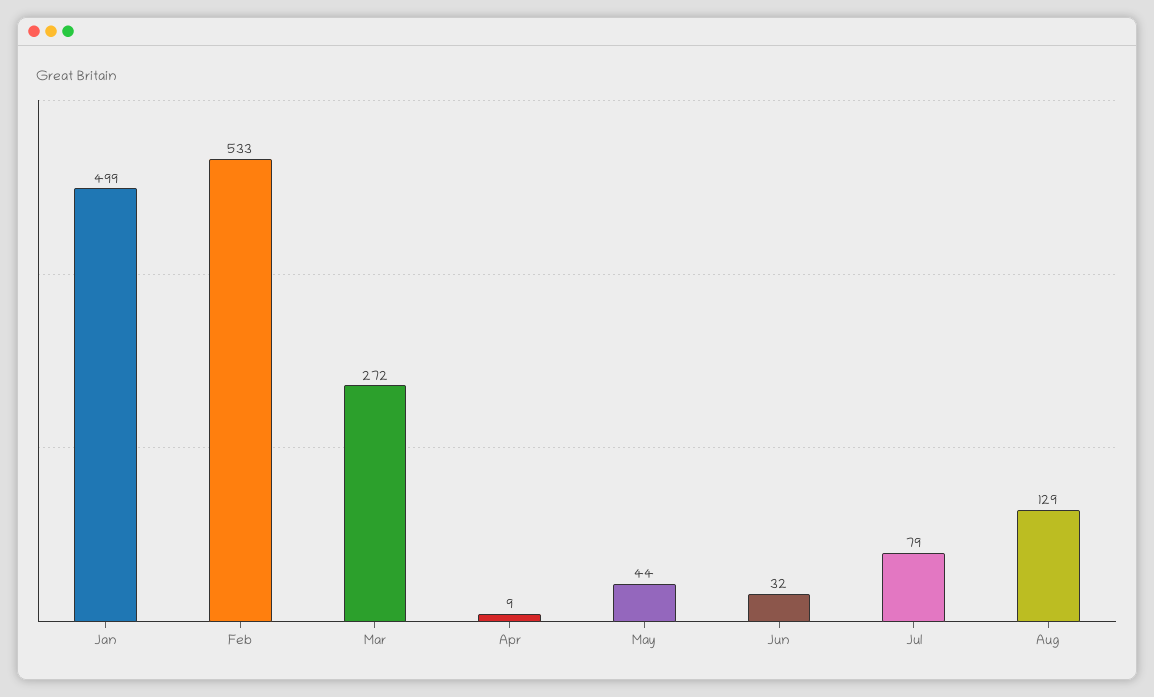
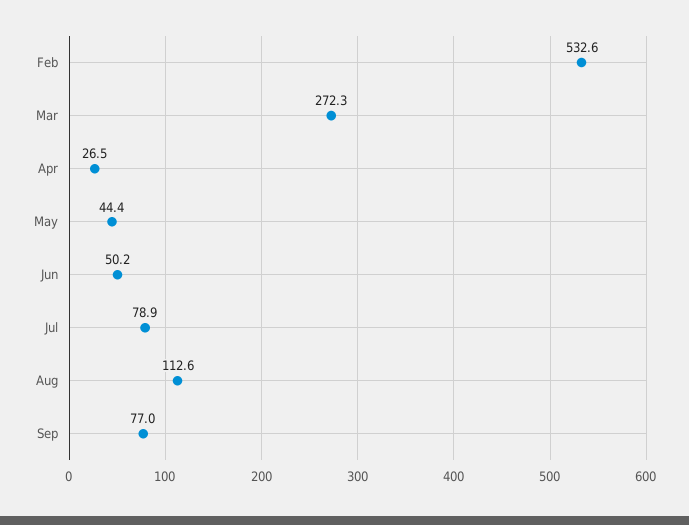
Jan: 499 -> none
Apr: 9 -> 26.5
Jun: 32 -> 50.2
Aug: 129 -> 112.6
Sep: none -> 77

